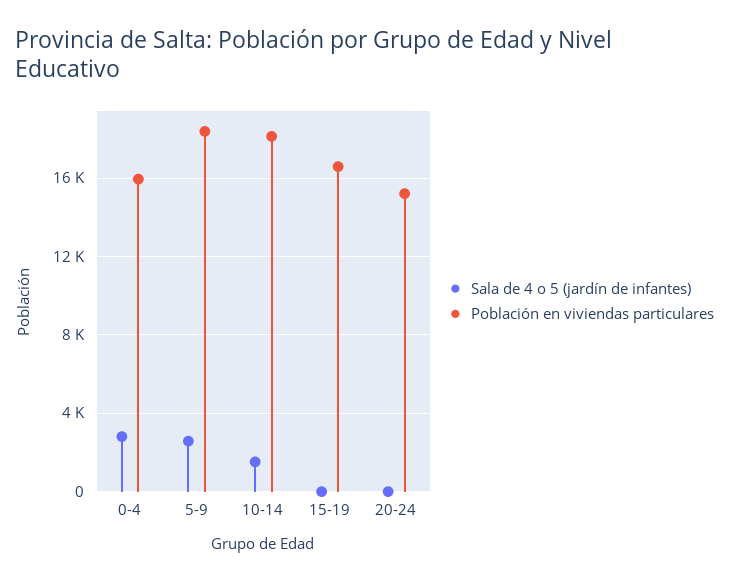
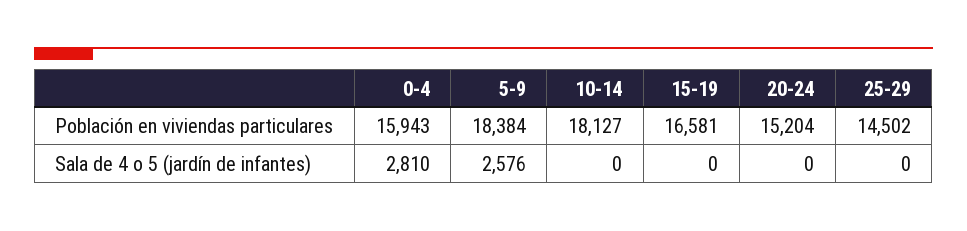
Sala de 4 o 5 (jardín de infantes), 10-14: 1500 -> 0
Población en viviendas particulares, 25-29: none -> 14502
Sala de 4 o 5 (jardín de infantes), 25-29: none -> 0

